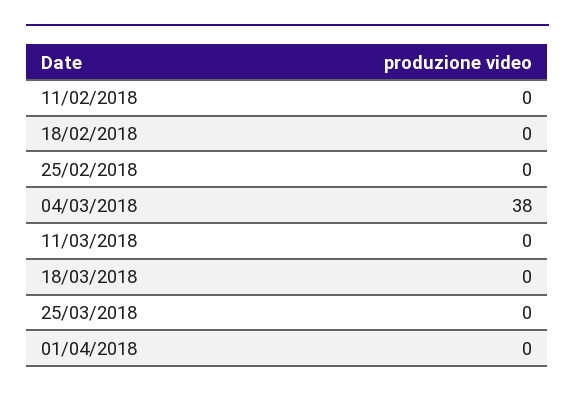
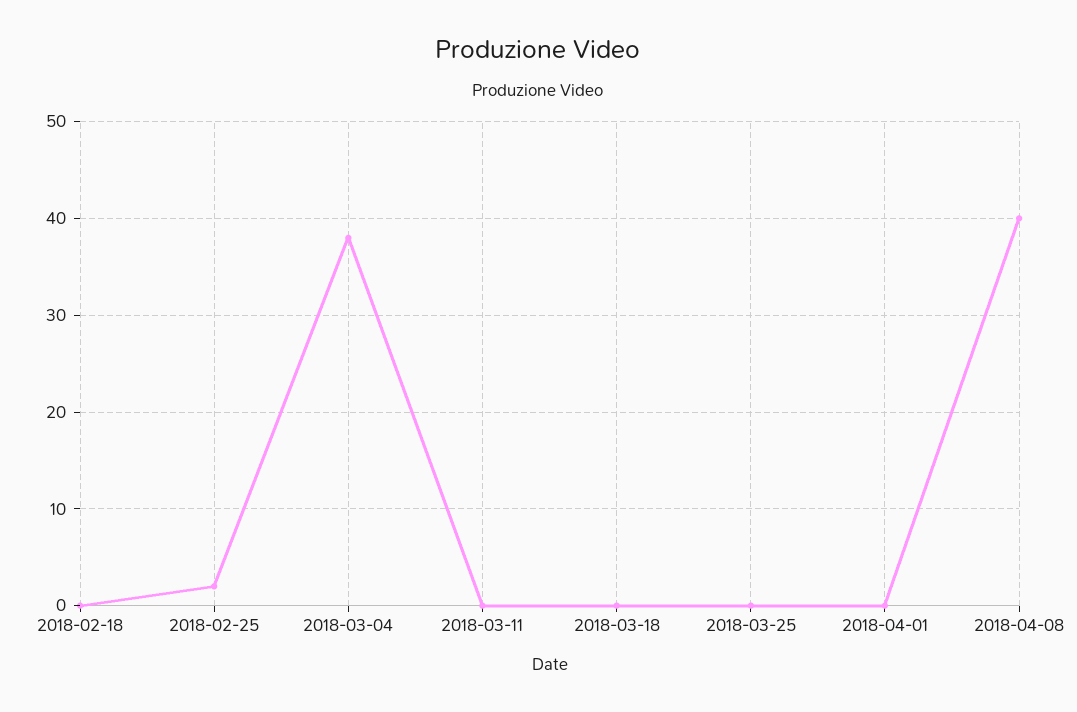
11/02/2018: 0 -> none
25/02/2018: 0 -> 2
2018-04-08: none -> 40

